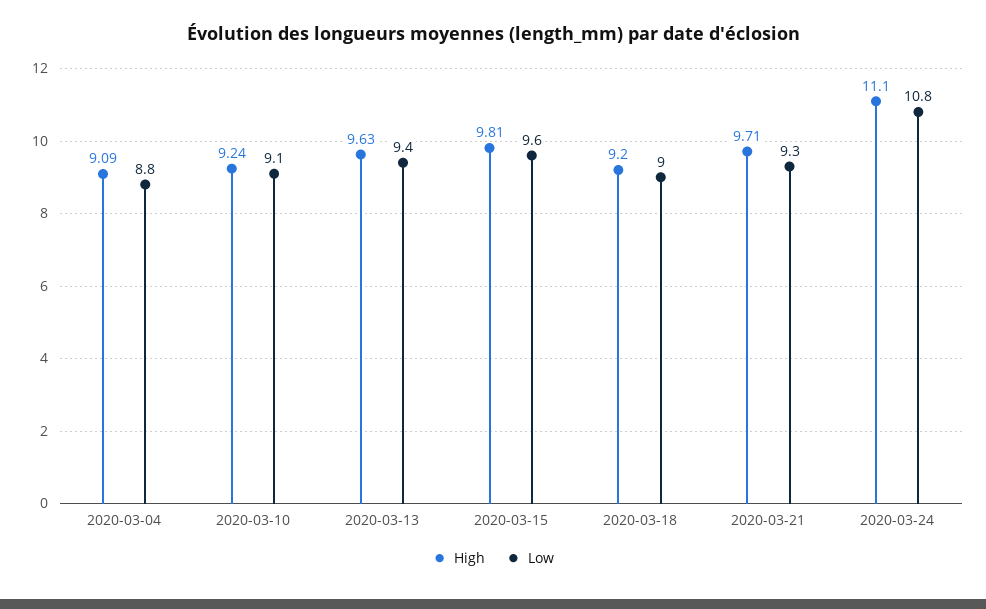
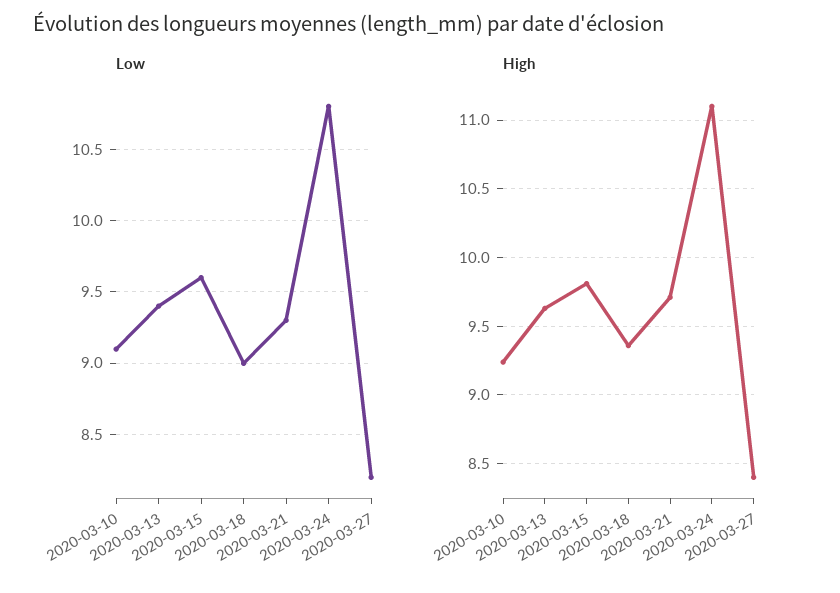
High, 2020-03-04: 9.09 -> none
Low, 2020-03-04: 8.8 -> none
High, 2020-03-18: 9.2 -> 9.35
Low, 2020-03-27: none -> 8.2
High, 2020-03-27: none -> 8.4

